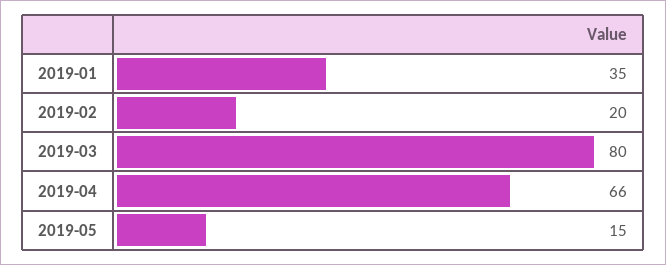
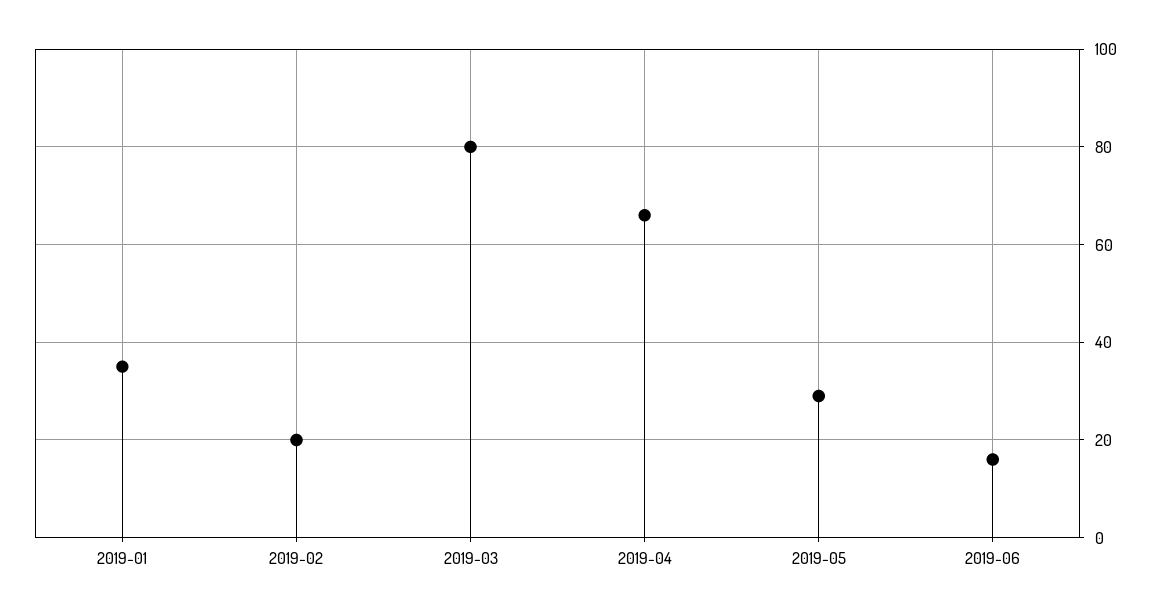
2019-05: 15 -> 30
2019-06: none -> 15

